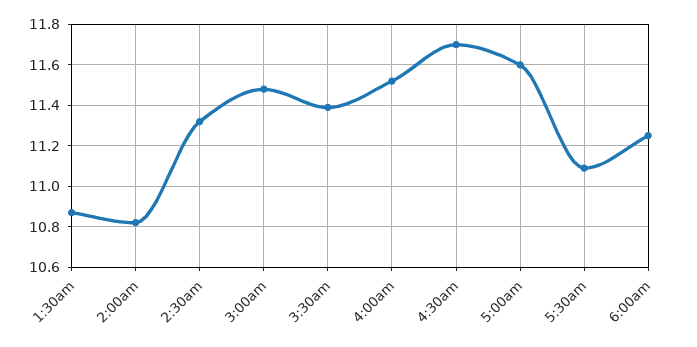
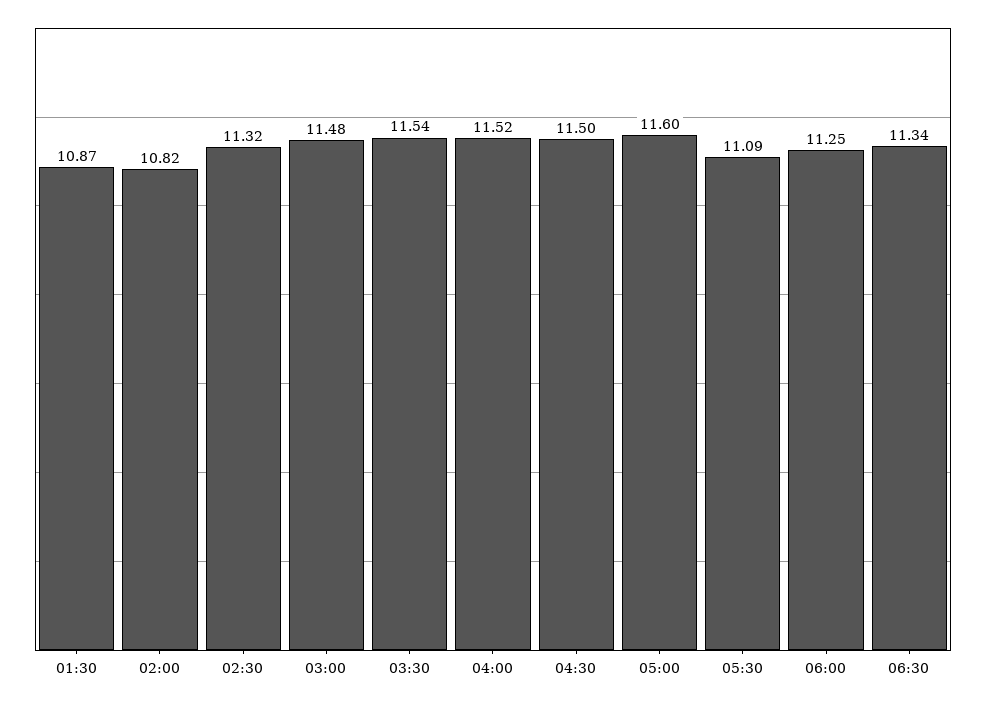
3:30am: 11.4 -> 11.54
4:30am: 11.7 -> 11.5
06:30: none -> 11.34

